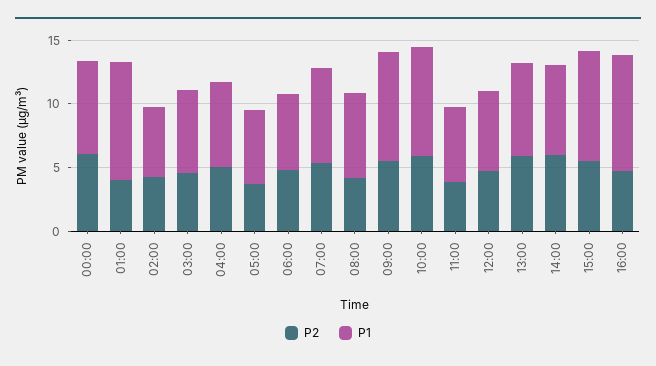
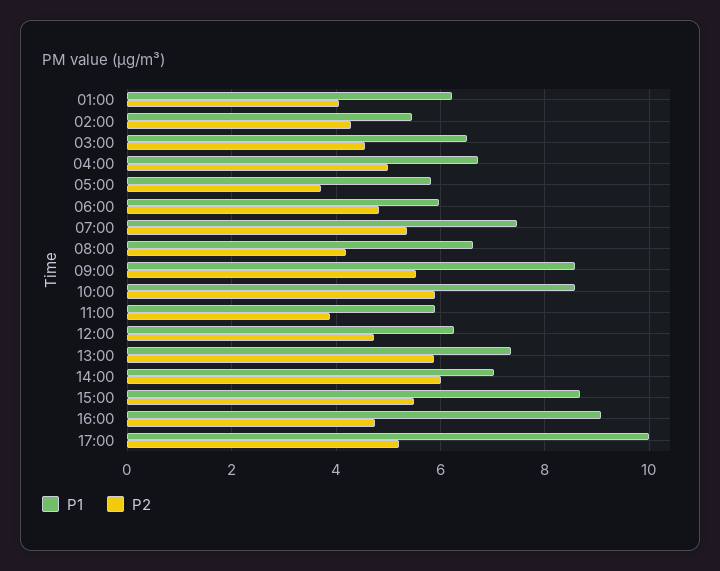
P2, 00:00: 6 -> none
P1, 00:00: 7 -> none
P1, 01:00: 9 -> 6.2
P1, 17:00: none -> 10
P2, 17:00: none -> 5.2

